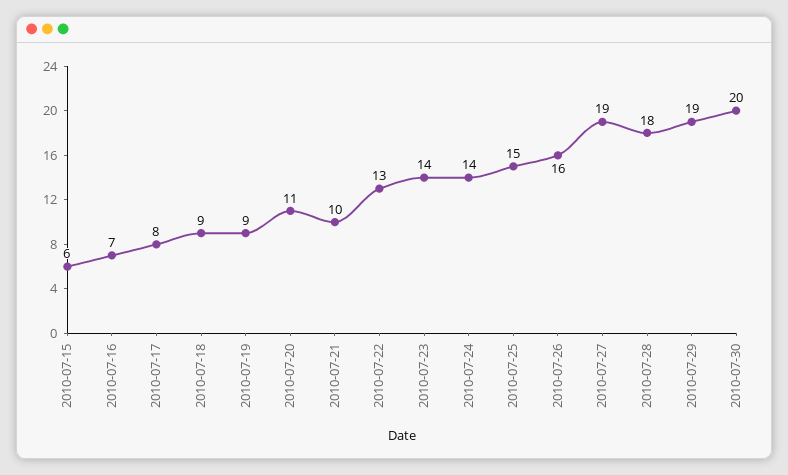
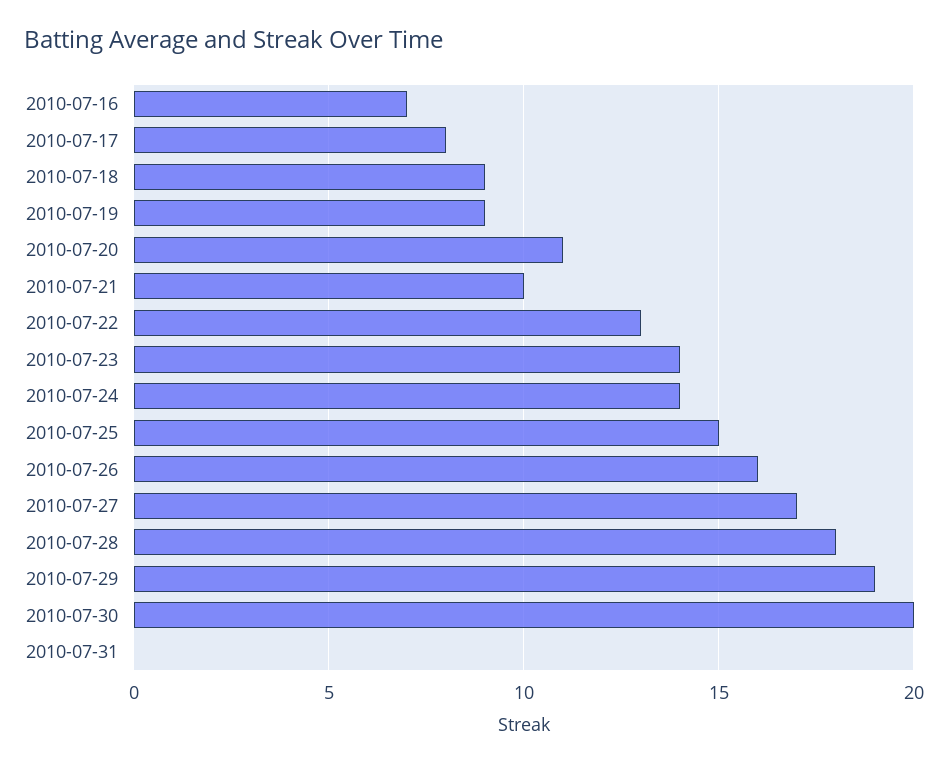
2010-07-15: 6 -> none
2010-07-27: 19 -> 17
2010-07-31: none -> 0

